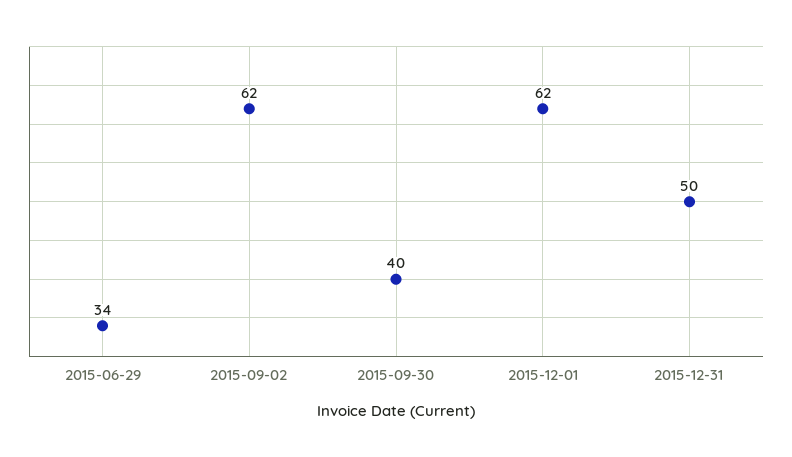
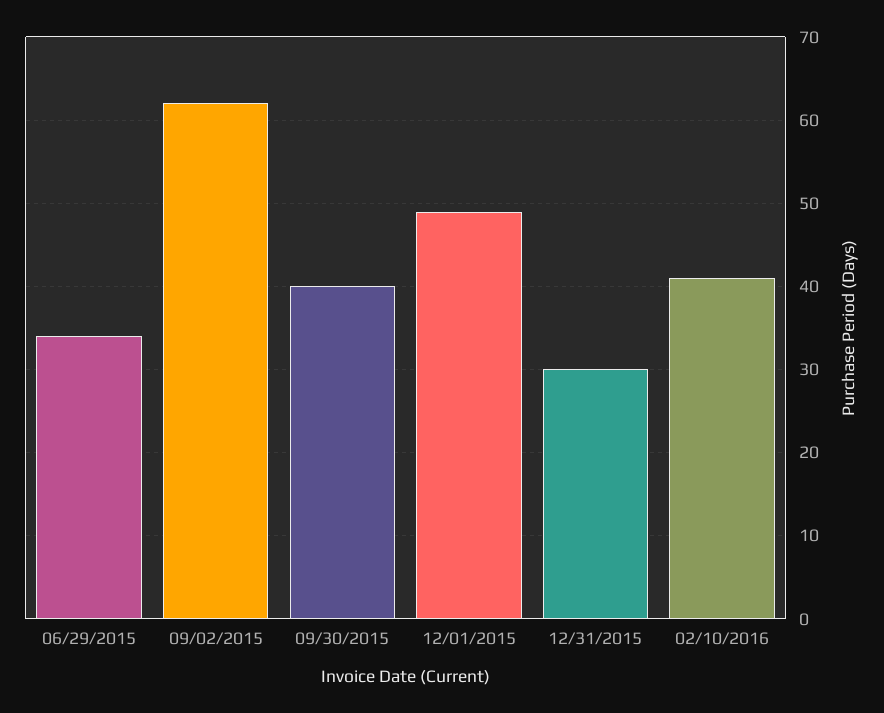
2015-12-01: 62 -> 49
2015-12-31: 50 -> 30
02/10/2016: none -> 41

